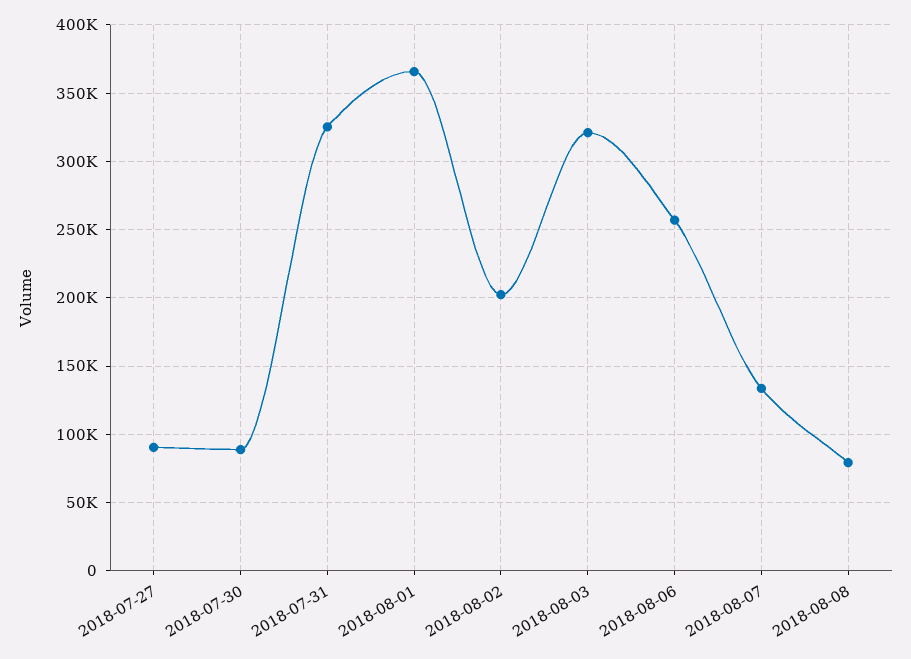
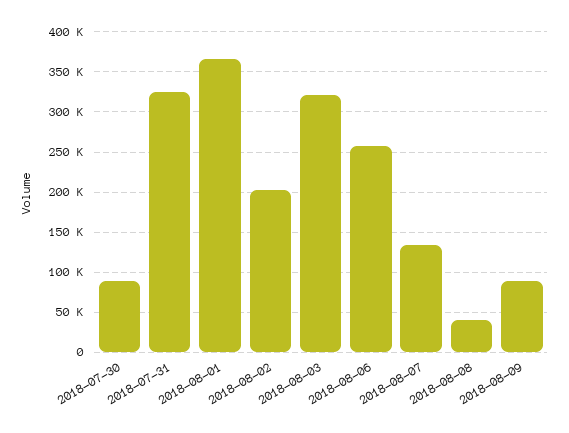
2018-07-27: 90000 -> none
2018-08-08: 80000 -> 40000
2018-08-09: none -> 90000

